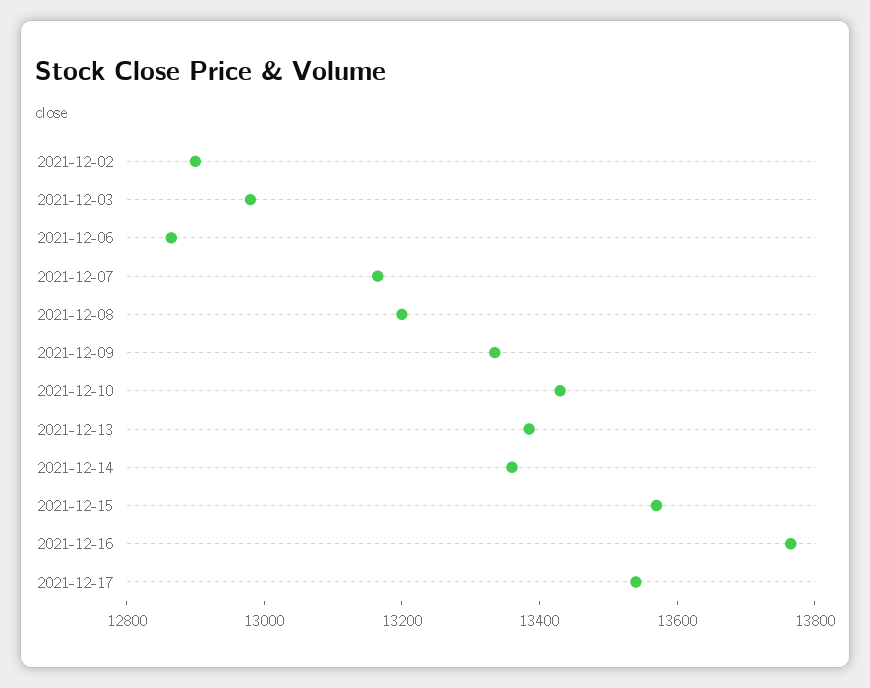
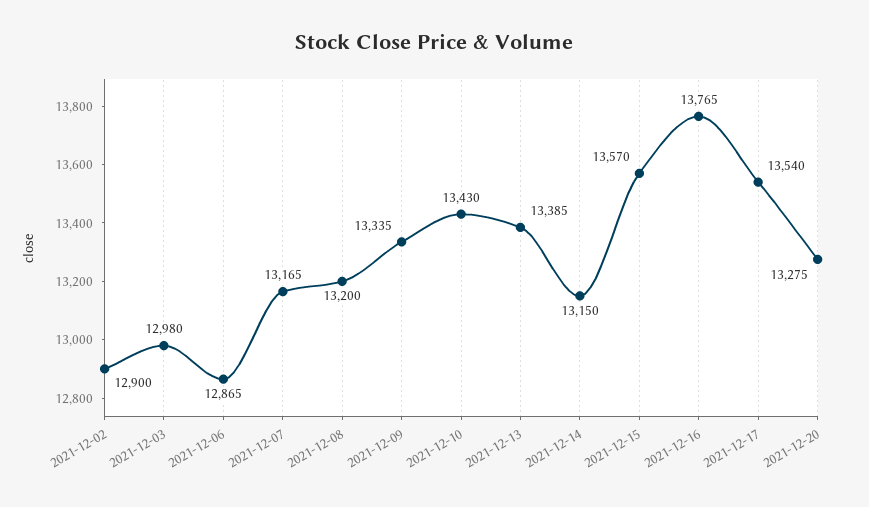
2021-12-14: 13350 -> 13150
2021-12-20: none -> 13275

